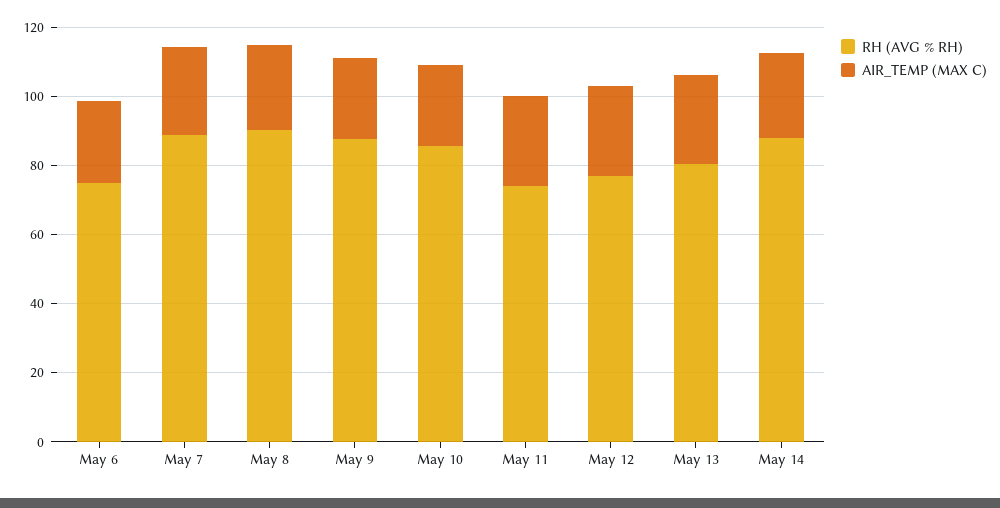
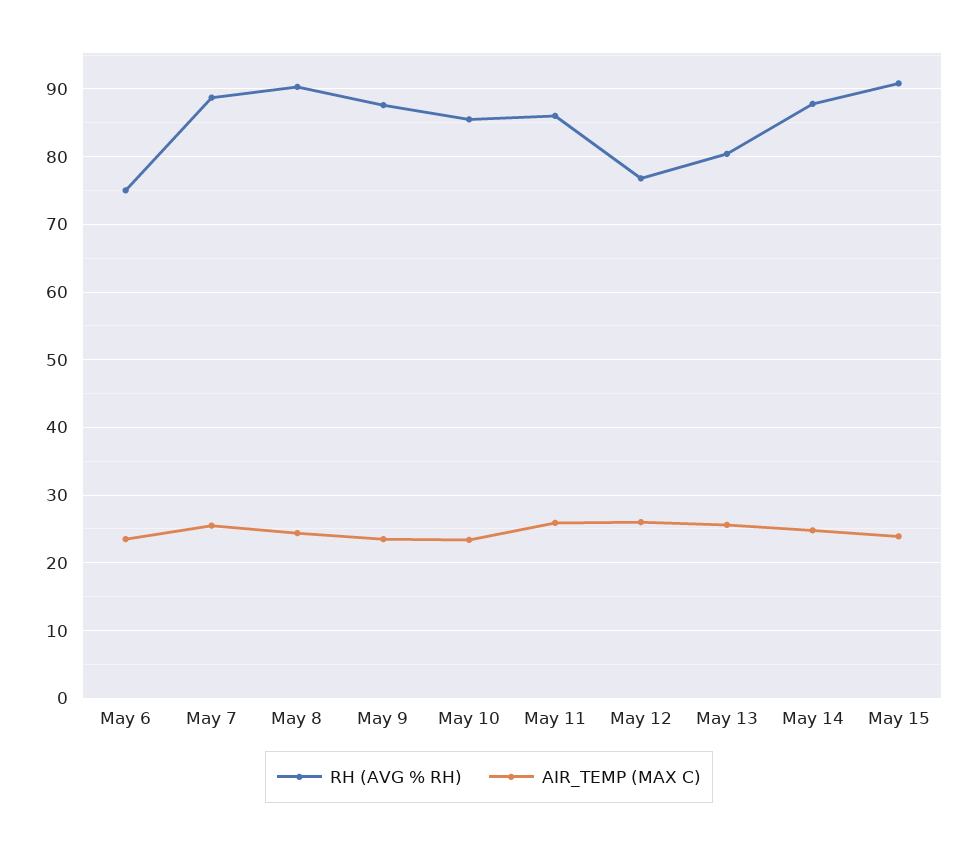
RH (AVG % RH), May 11: 75 -> 86
RH (AVG % RH), May 15: none -> 91
AIR_TEMP (MAX C), May 15: none -> 24

